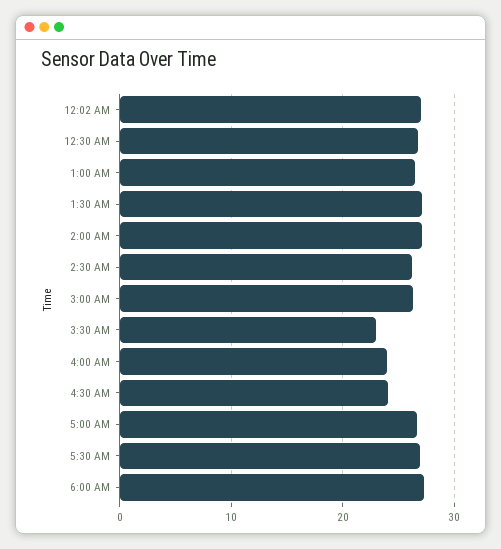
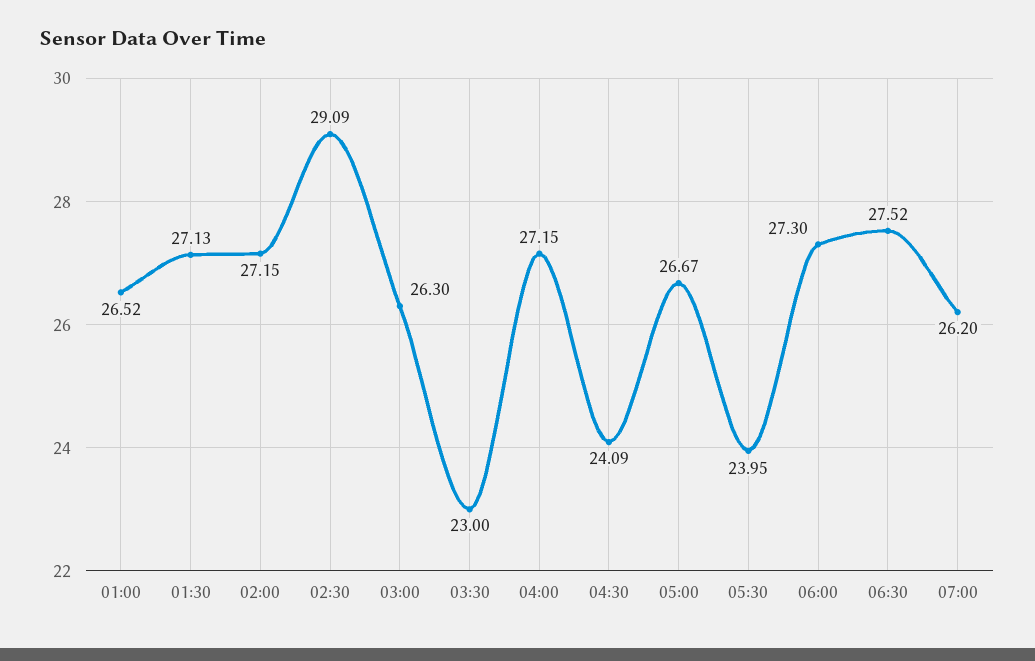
12:02 AM: 27 -> none
12:30 AM: 27 -> none
2:30 AM: 26 -> 29.09
4:00 AM: 24 -> 27.15
5:30 AM: 27 -> 23.95
06:30: none -> 27.52
07:00: none -> 26.2

